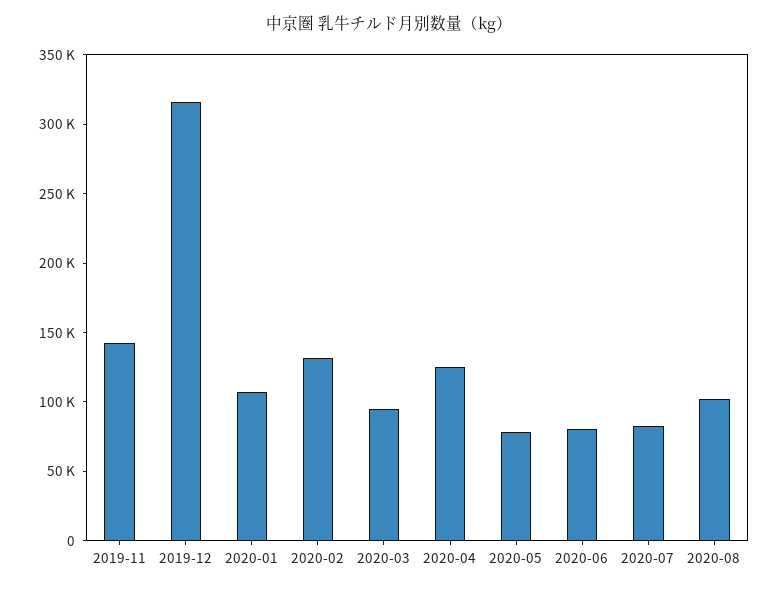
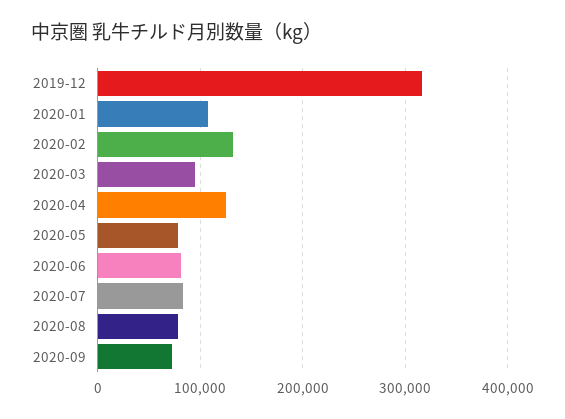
2019-11: 140000 -> none
2020-08: 100000 -> 80000
2020-09: none -> 70000

